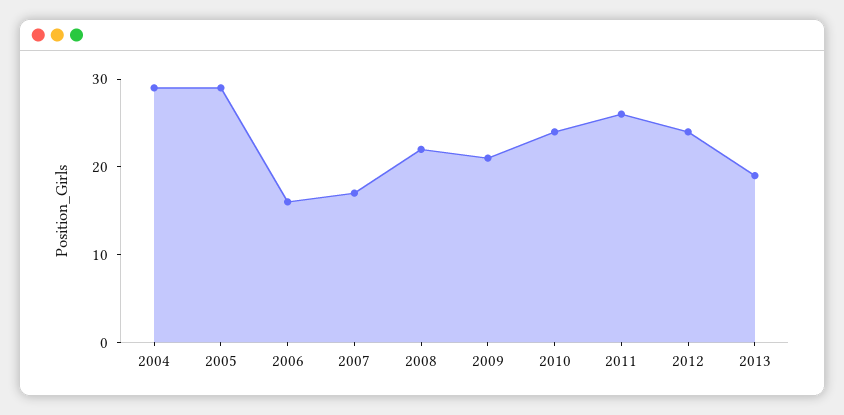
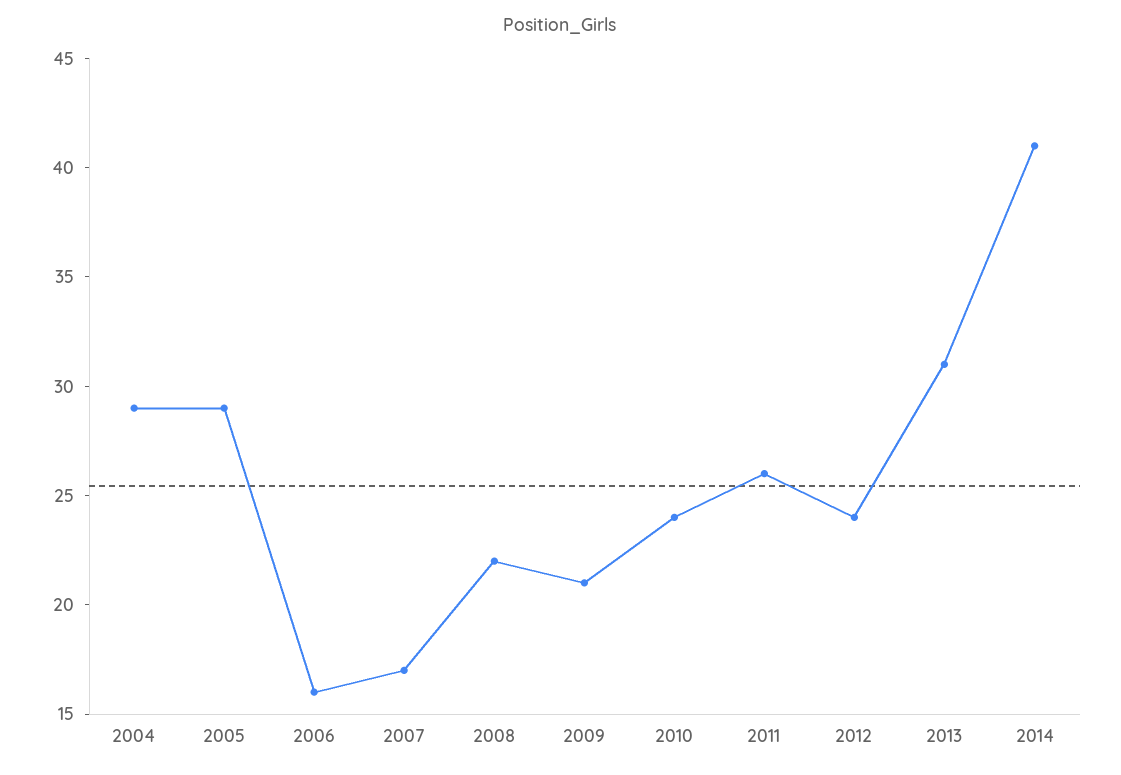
2013: 19 -> 31
2014: none -> 41

